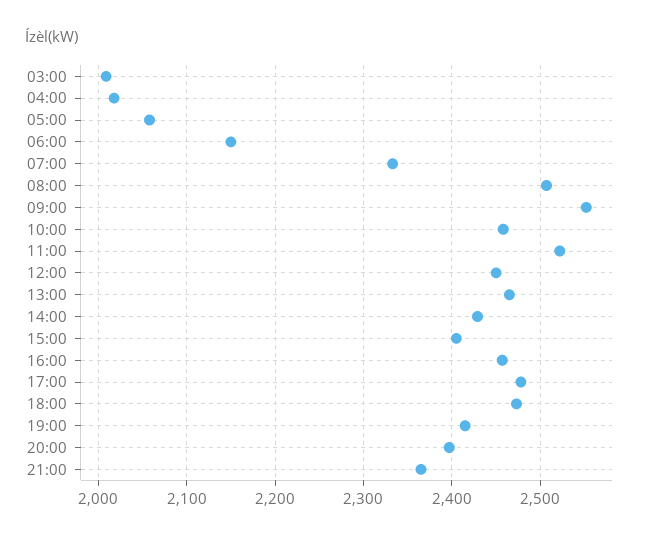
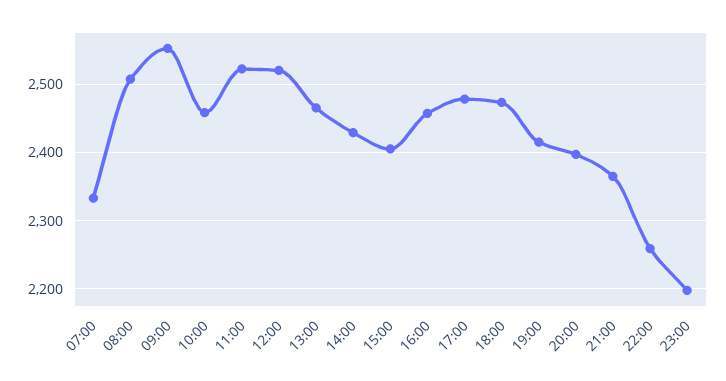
03:00: 2010 -> none
04:00: 2020 -> none
05:00: 2060 -> none
06:00: 2150 -> none
12:00: 2450 -> 2520
22:00: none -> 2260
23:00: none -> 2200

